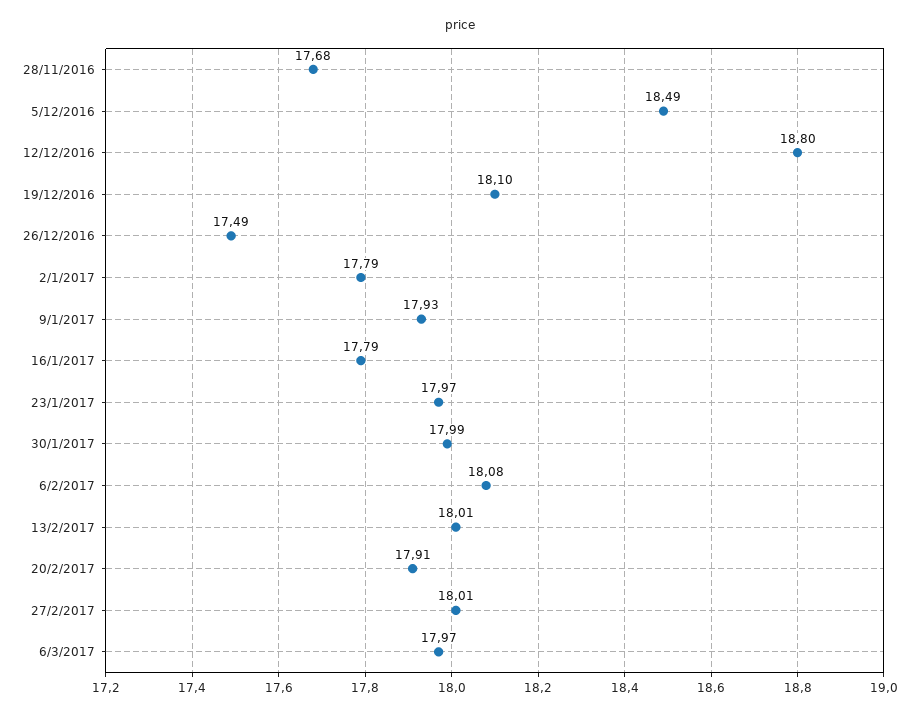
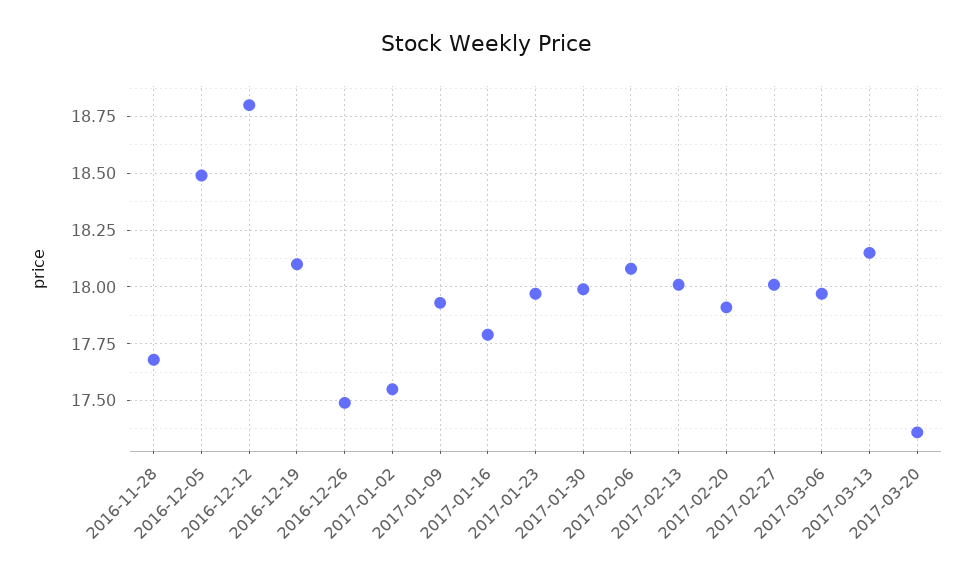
2/1/2017: 17.79 -> 17.55
2017-03-13: none -> 18.15
2017-03-20: none -> 17.35

